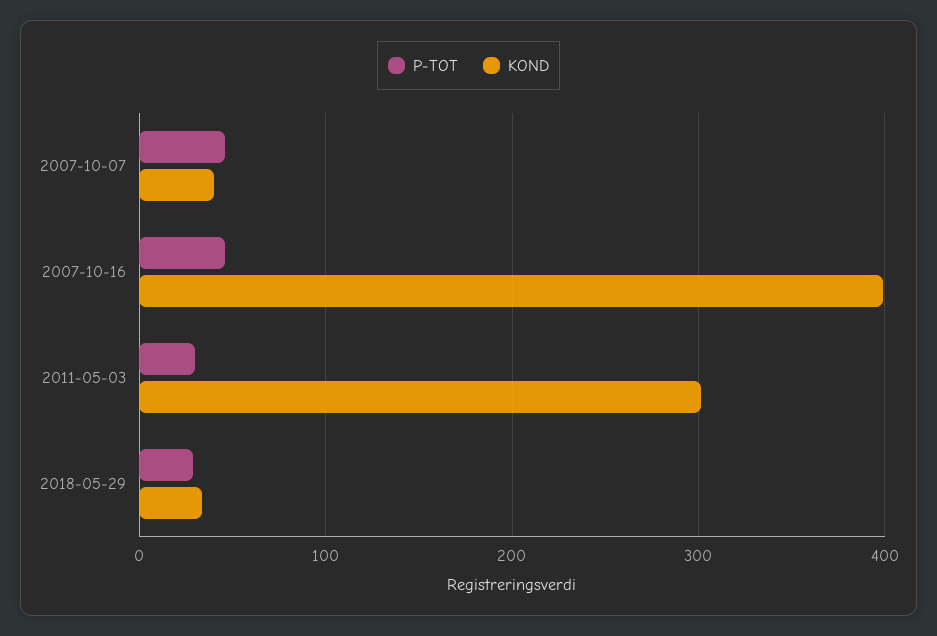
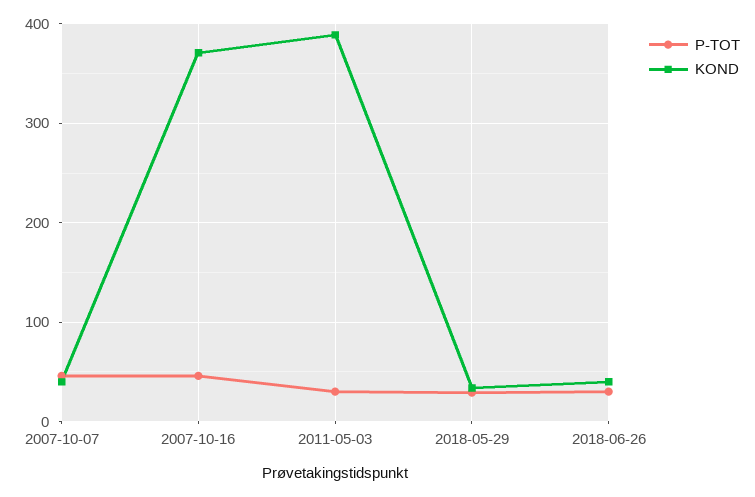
KOND, 2007-10-16: 400 -> 370
KOND, 2011-05-03: 300 -> 390
P-TOT, 2018-06-26: none -> 30
KOND, 2018-06-26: none -> 40

